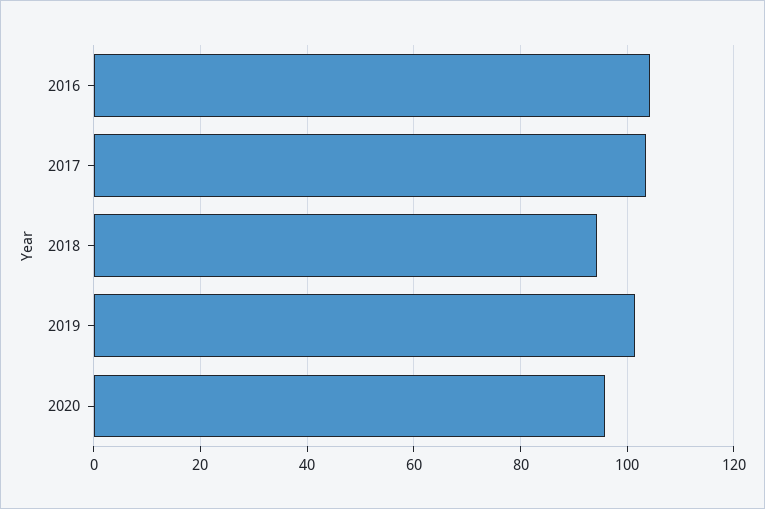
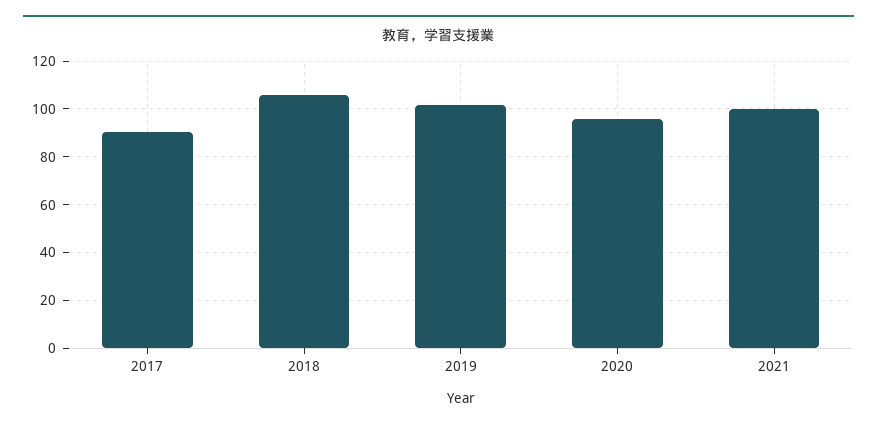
2016: 104 -> none
2017: 104 -> 90
2018: 94 -> 105
2021: none -> 100

